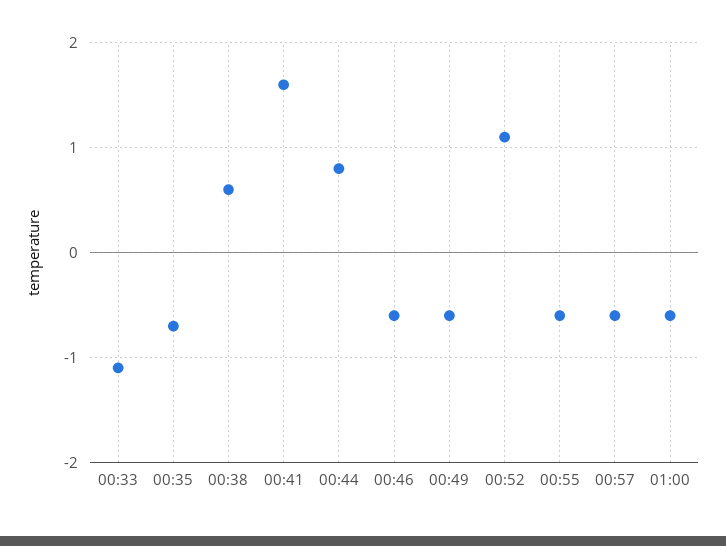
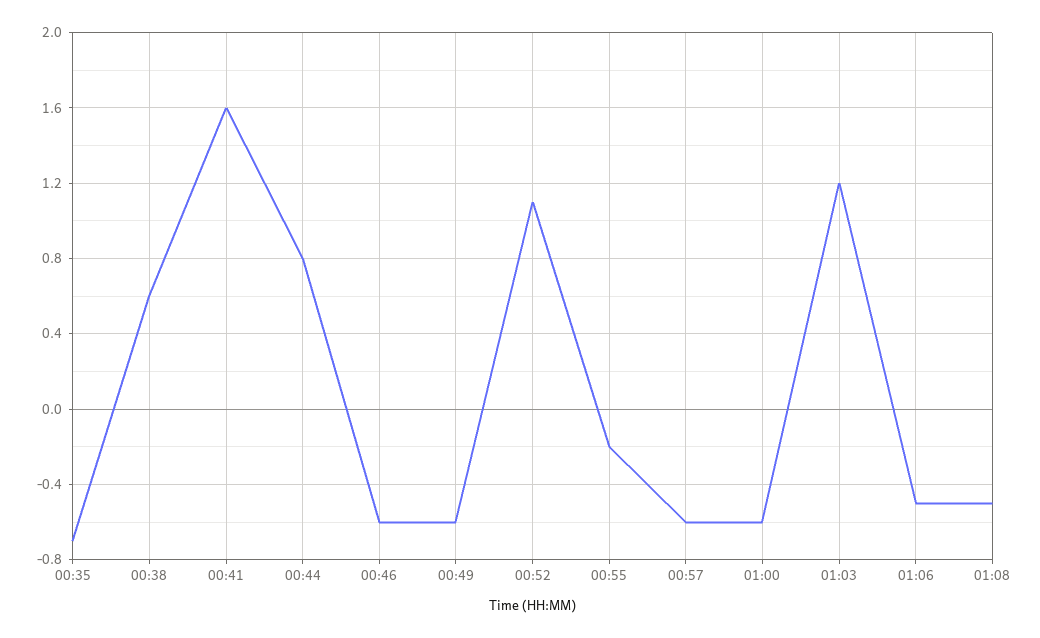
00:33: -1.1 -> none
00:55: -0.6 -> -0.2
01:03: none -> 1.2
01:06: none -> -0.5
01:08: none -> -0.5

